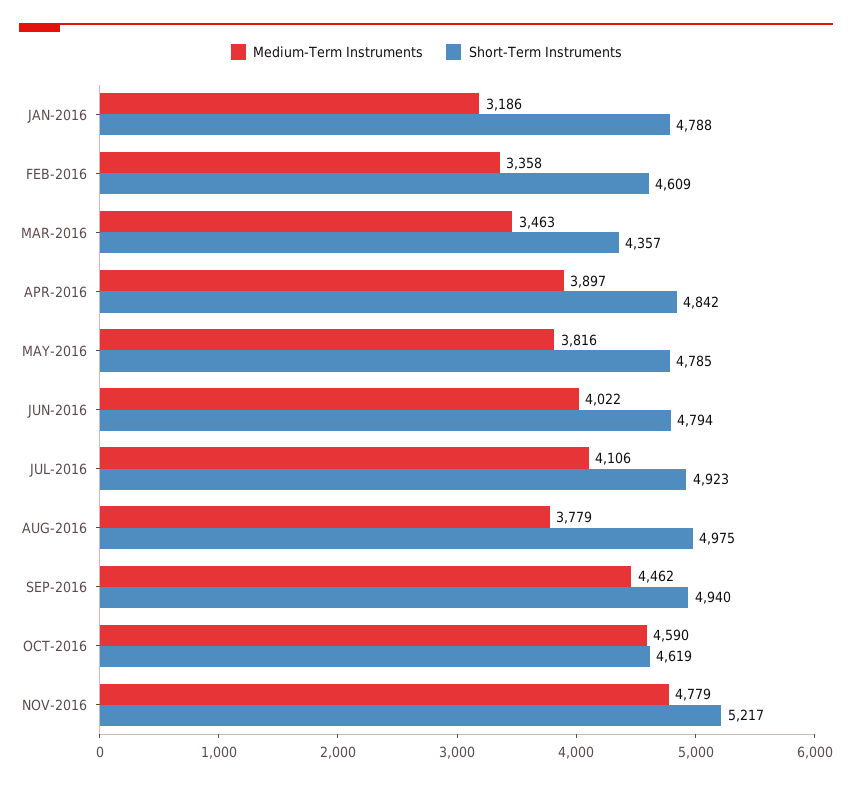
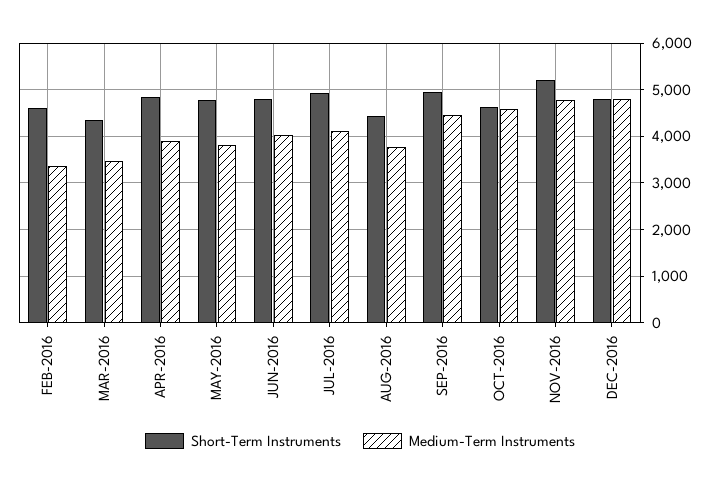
Medium-Term Instruments, JAN-2016: 3186 -> none
Short-Term Instruments, JAN-2016: 4788 -> none
Short-Term Instruments, AUG-2016: 4975 -> 4400
Short-Term Instruments, DEC-2016: none -> 4800
Medium-Term Instruments, DEC-2016: none -> 4800

